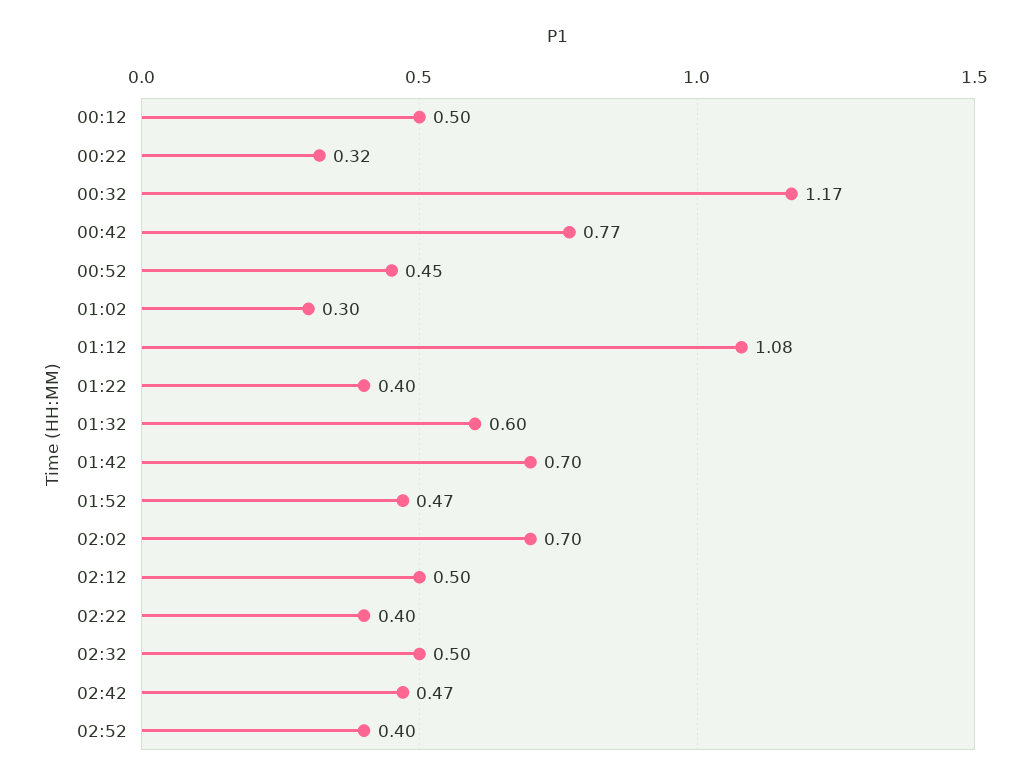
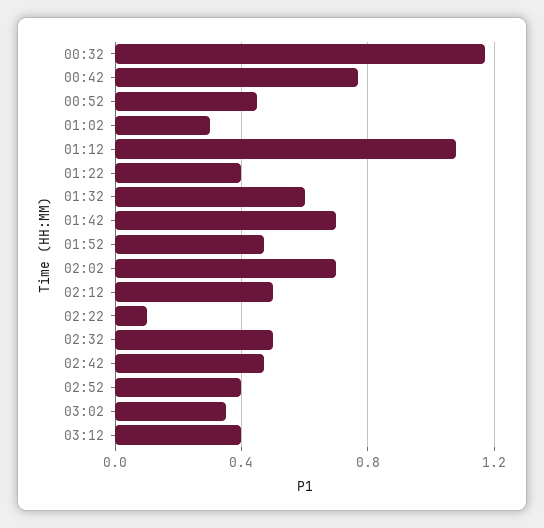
00:12: 0.5 -> none
00:22: 0.32 -> none
02:22: 0.4 -> 0.1
03:02: none -> 0.35
03:12: none -> 0.4

